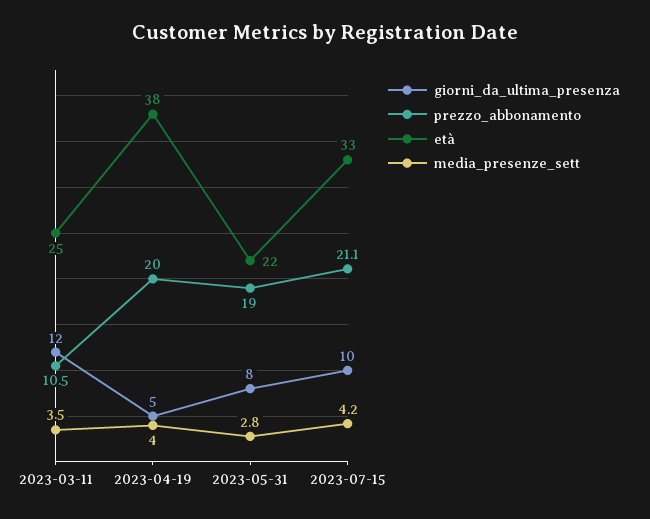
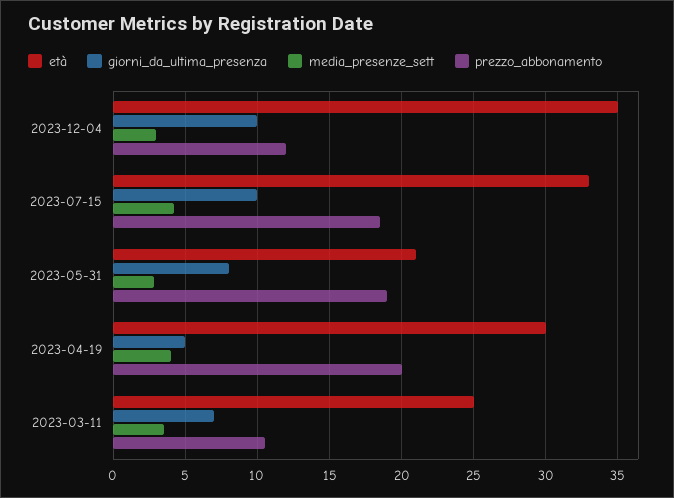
giorni_da_ultima_presenza, 2023-03-11: 12 -> 7
età, 2023-04-19: 38 -> 30
età, 2023-05-31: 22 -> 21
prezzo_abbonamento, 2023-07-15: 21.1 -> 18.5
età, 2023-12-04: none -> 35
giorni_da_ultima_presenza, 2023-12-04: none -> 10
media_presenze_sett, 2023-12-04: none -> 3
prezzo_abbonamento, 2023-12-04: none -> 12

